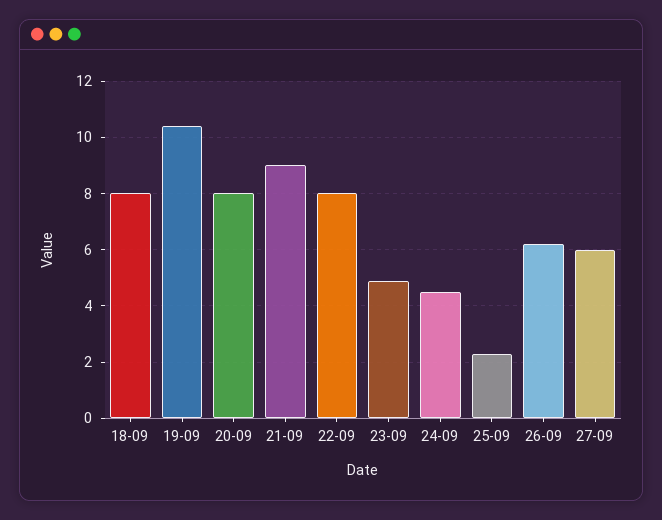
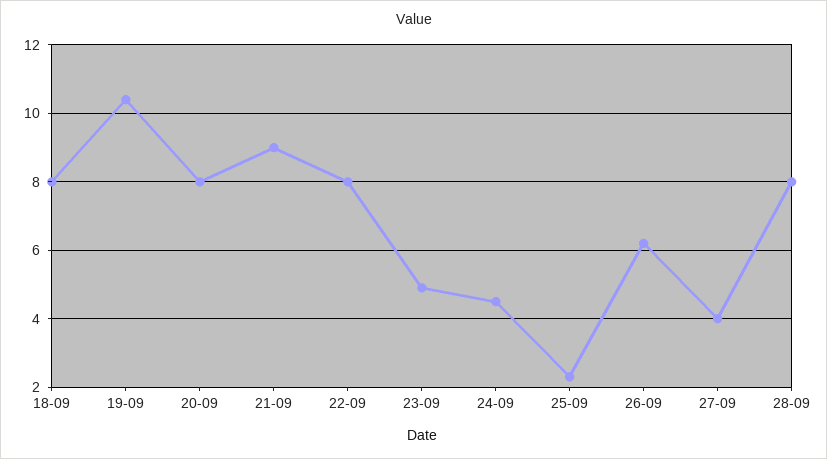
27-09: 6 -> 4
28-09: none -> 8

